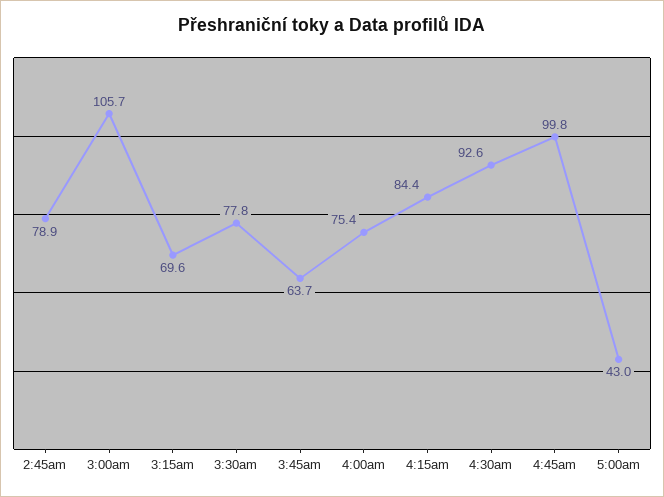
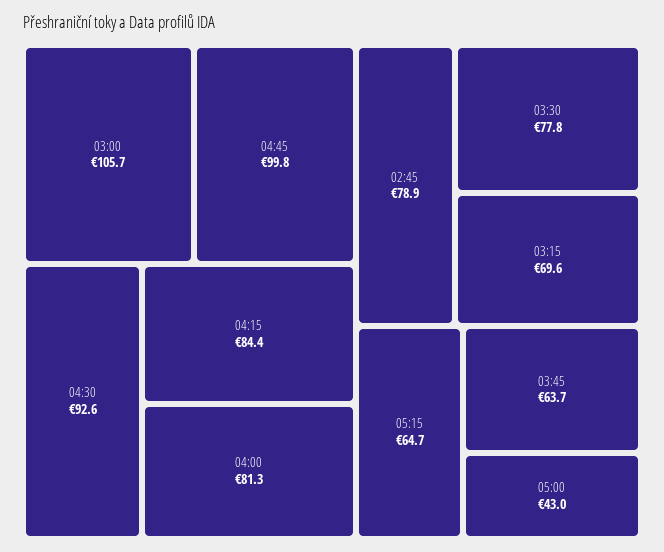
4:00am: 75.4 -> 81.3
05:15: none -> 64.7

